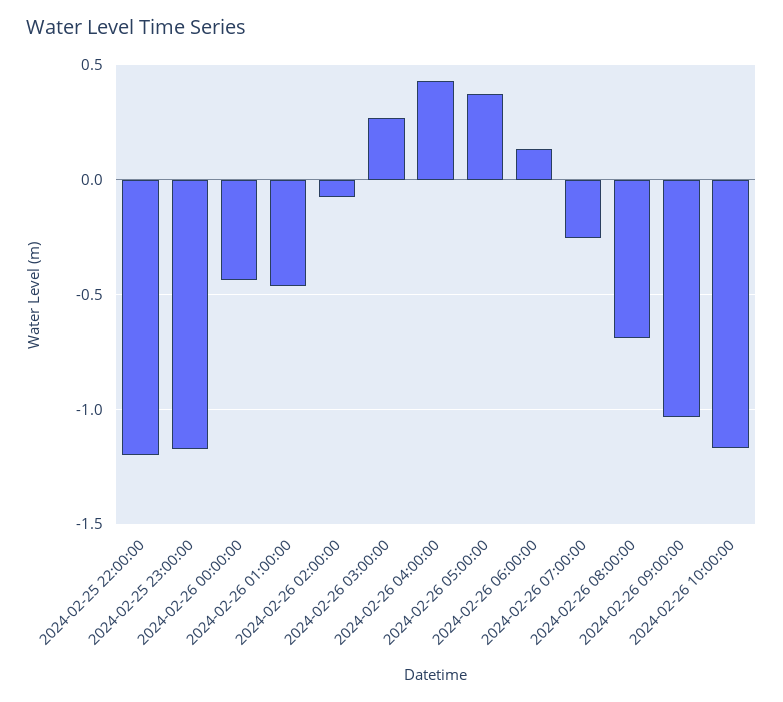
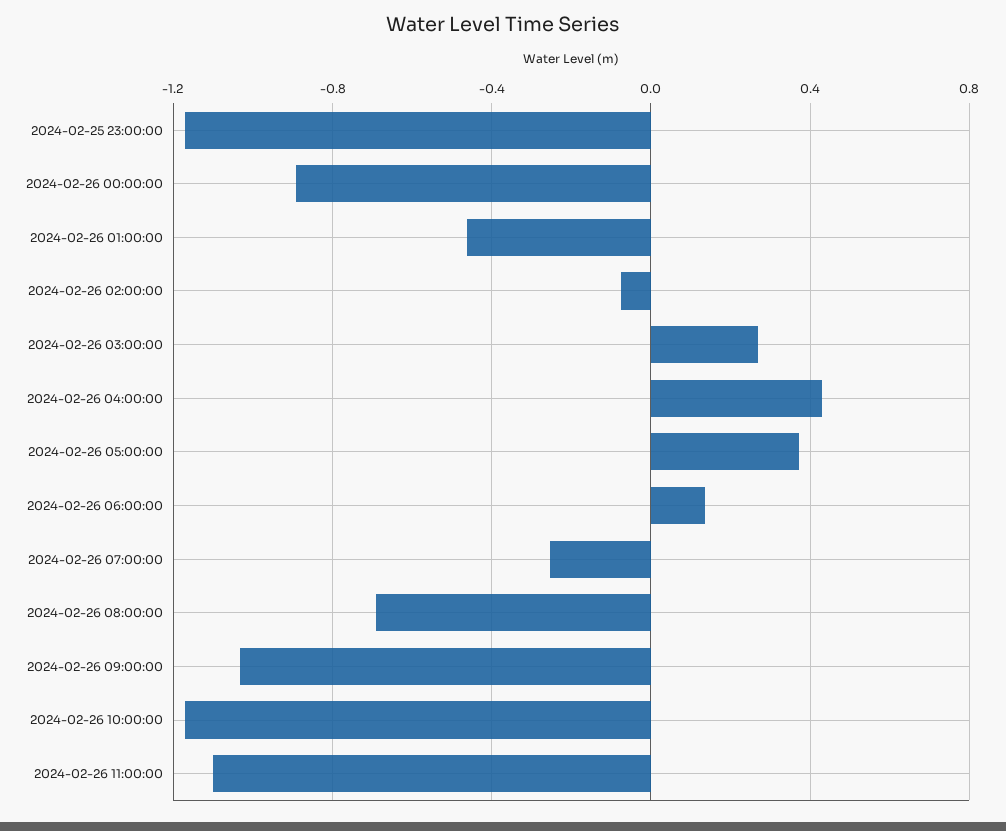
2024-02-25 22:00:00: -1.2 -> none
2024-02-26 00:00:00: -0.45 -> -0.9
2024-02-26 11:00:00: none -> -1.1

